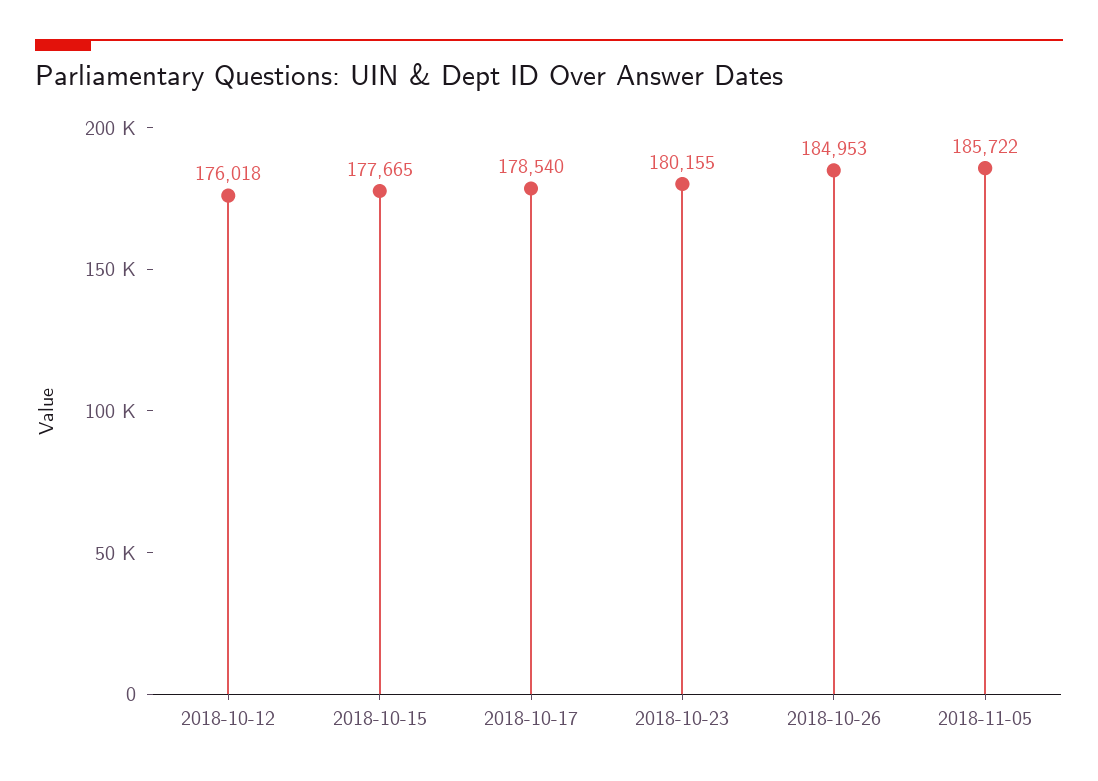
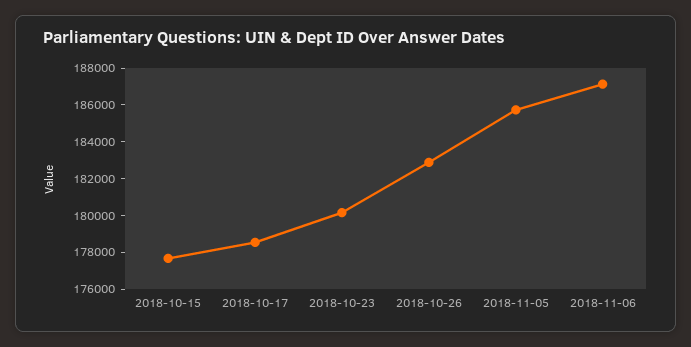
2018-10-12: 176018 -> none
2018-10-26: 184953 -> 183000
2018-11-06: none -> 187000

